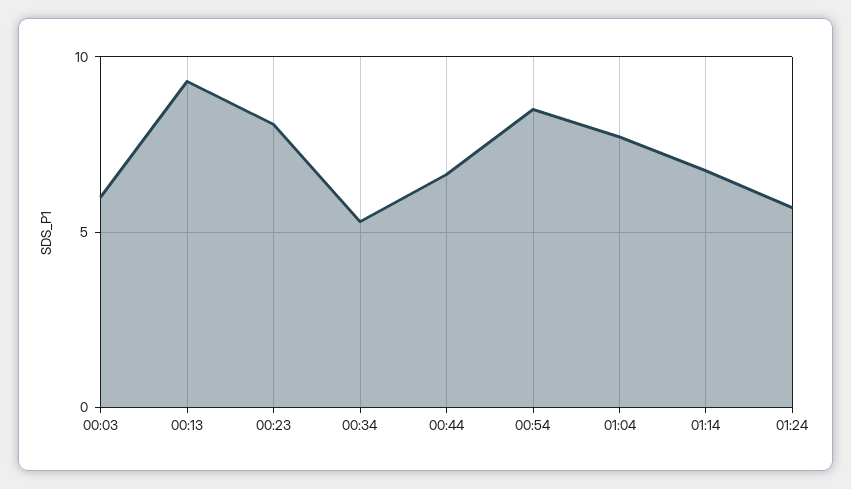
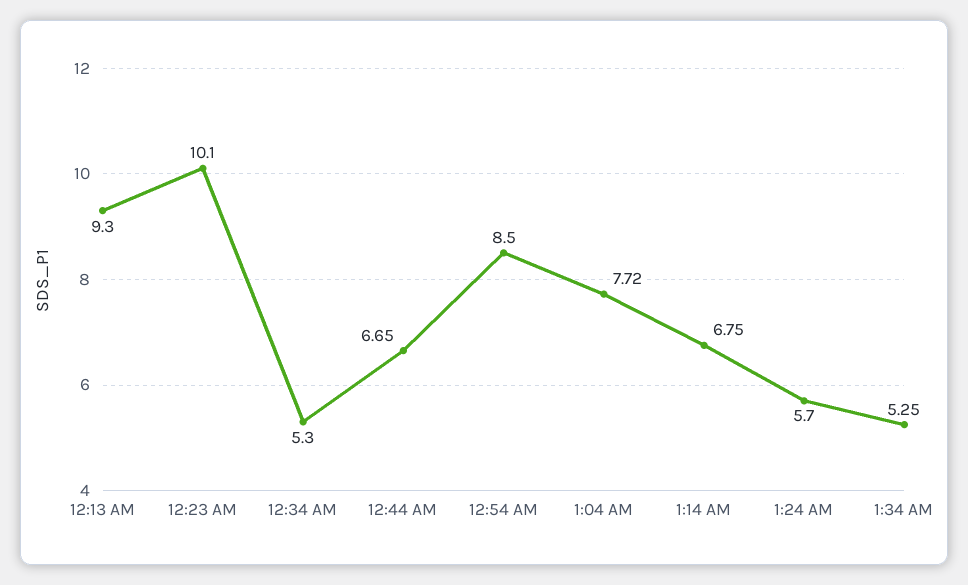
00:03: 6 -> none
00:23: 8 -> 10.1
1:34 AM: none -> 5.25

